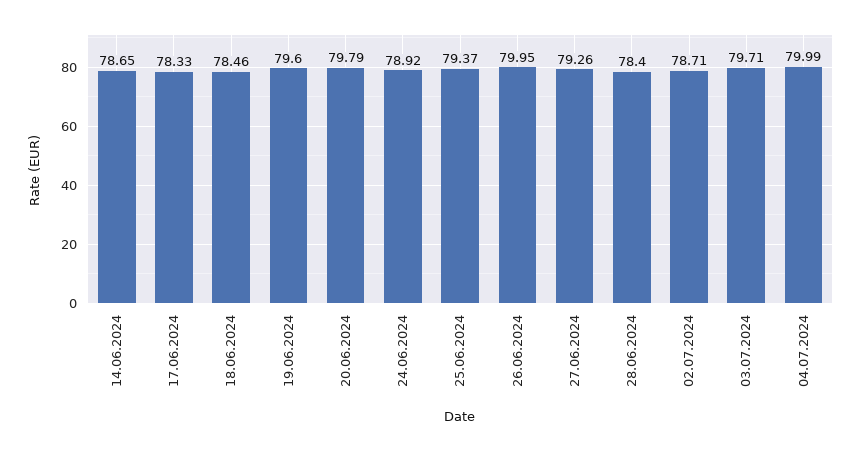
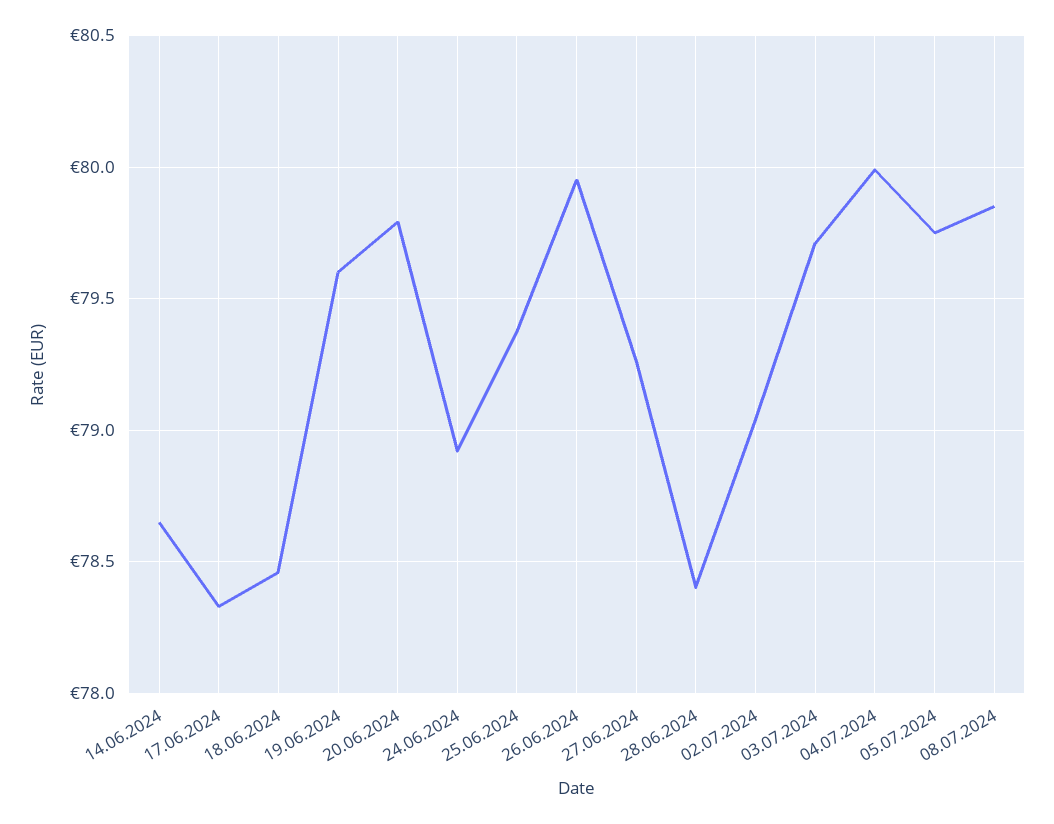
02.07.2024: 78.71 -> 79.05
05.07.2024: none -> 79.75
08.07.2024: none -> 79.85

